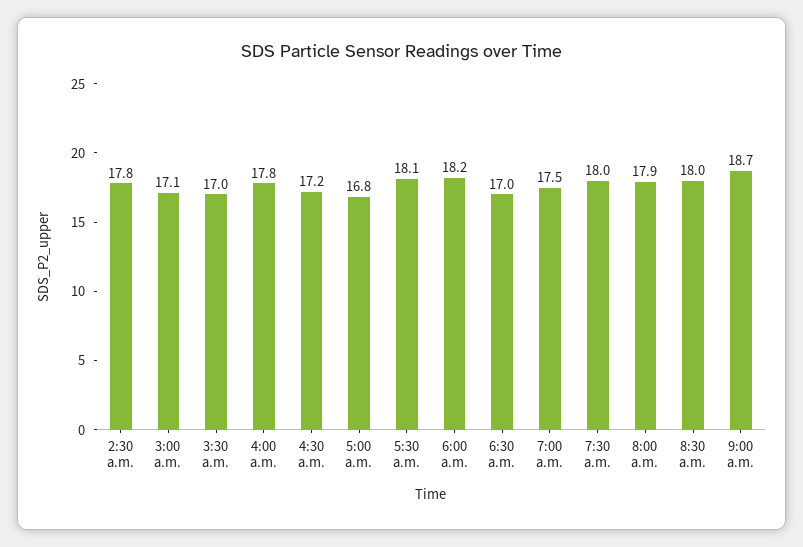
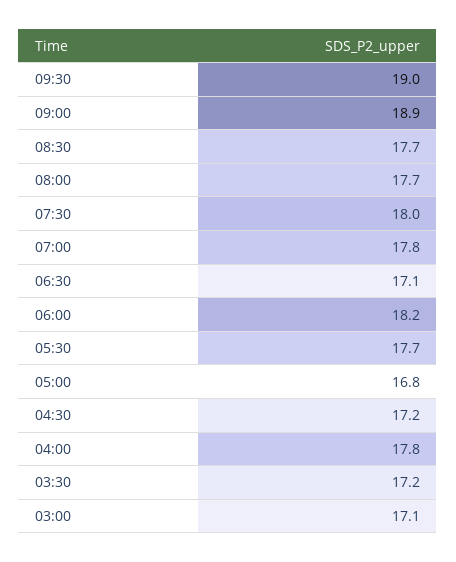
2:30 a.m.: 17.8 -> none
3:30 a.m.: 17 -> 17.2
5:30 a.m.: 18.1 -> 17.7
6:30 a.m.: 17 -> 17.1
7:00 a.m.: 17.5 -> 17.8
8:00 a.m.: 17.9 -> 17.7
8:30 a.m.: 18 -> 17.7
9:00 a.m.: 18.7 -> 18.9
09:30: none -> 19

